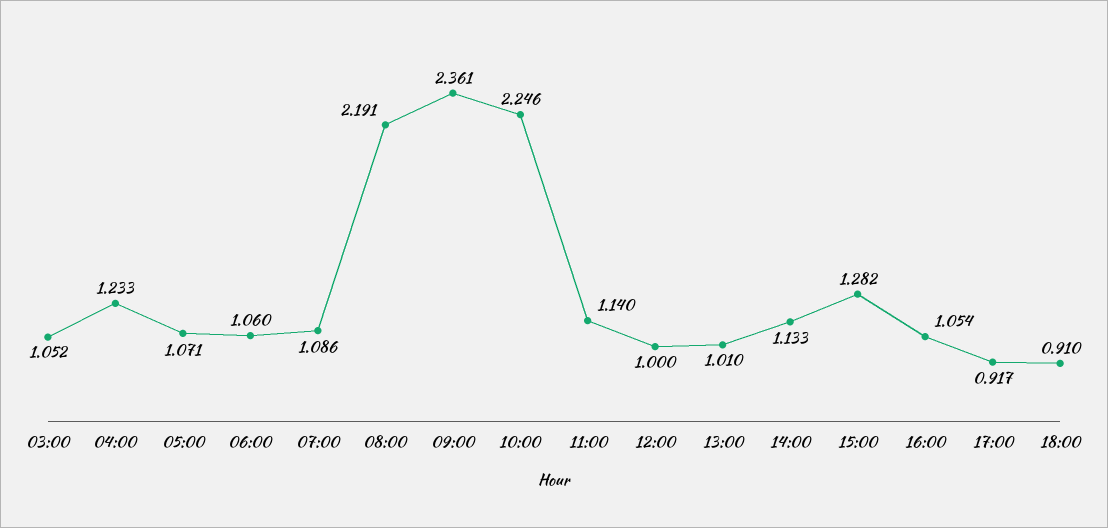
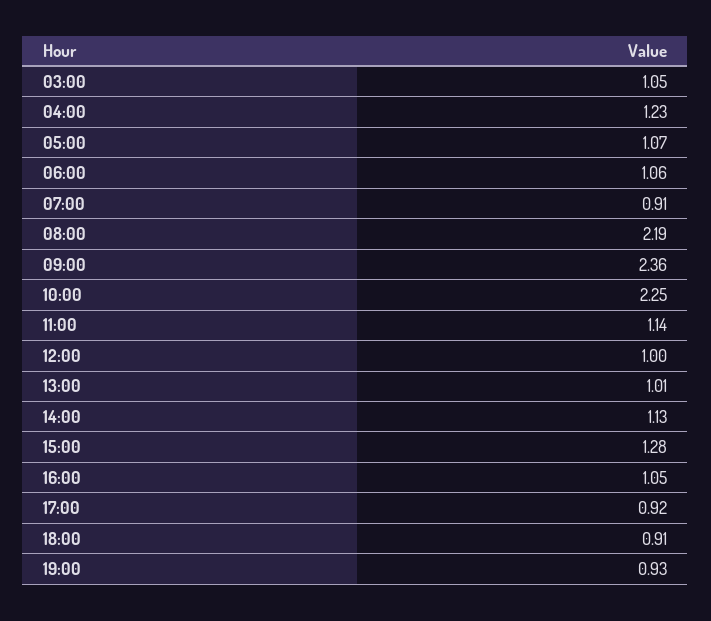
07:00: 1.086 -> 0.91
19:00: none -> 0.93

